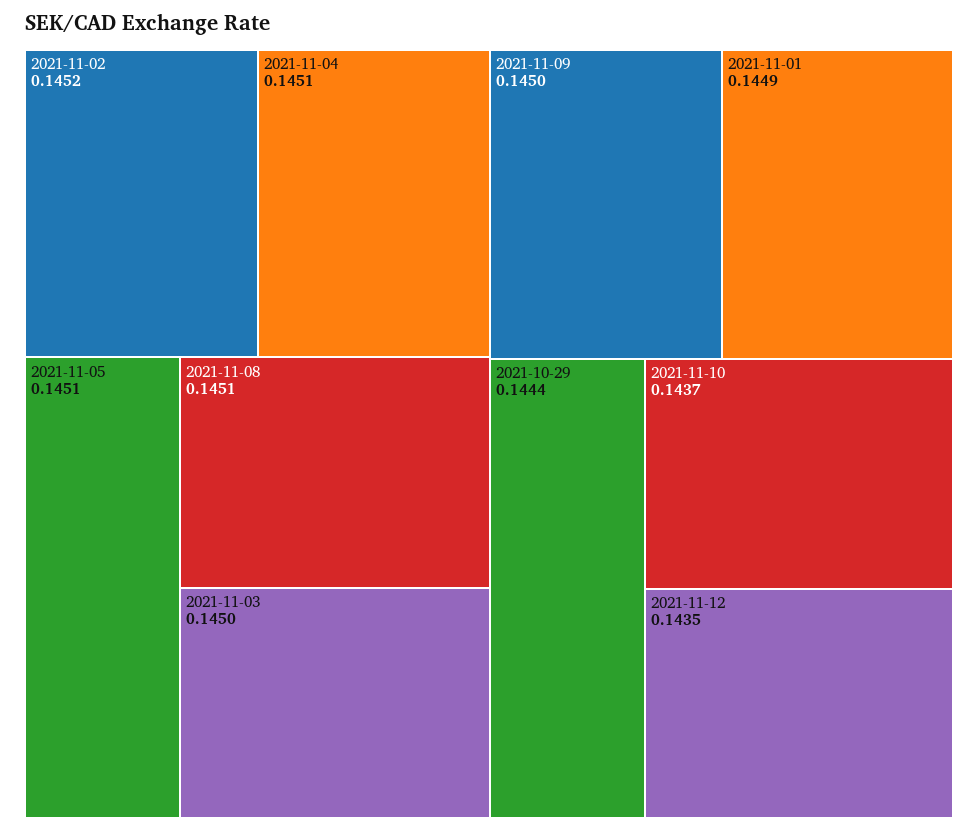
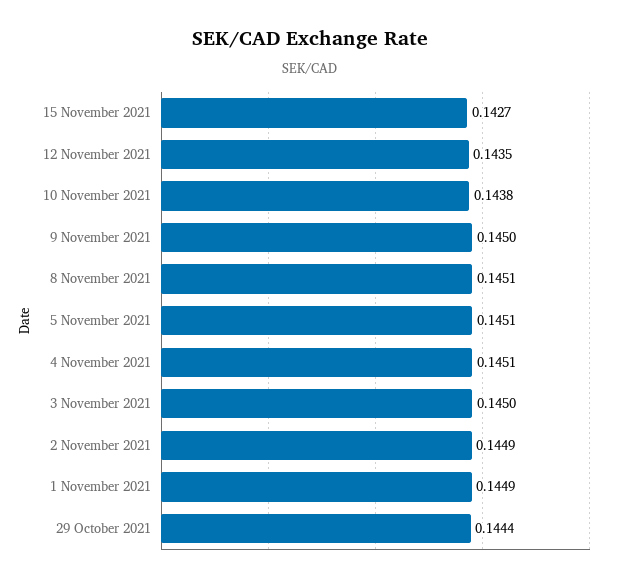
2021-11-02: 0.1452 -> 0.1449
2021-11-10: 0.1437 -> 0.1438
15 November 2021: none -> 0.1427

